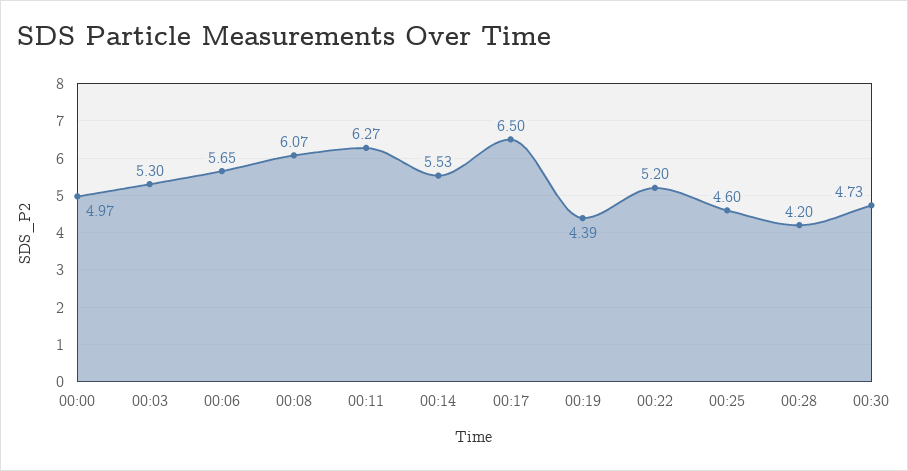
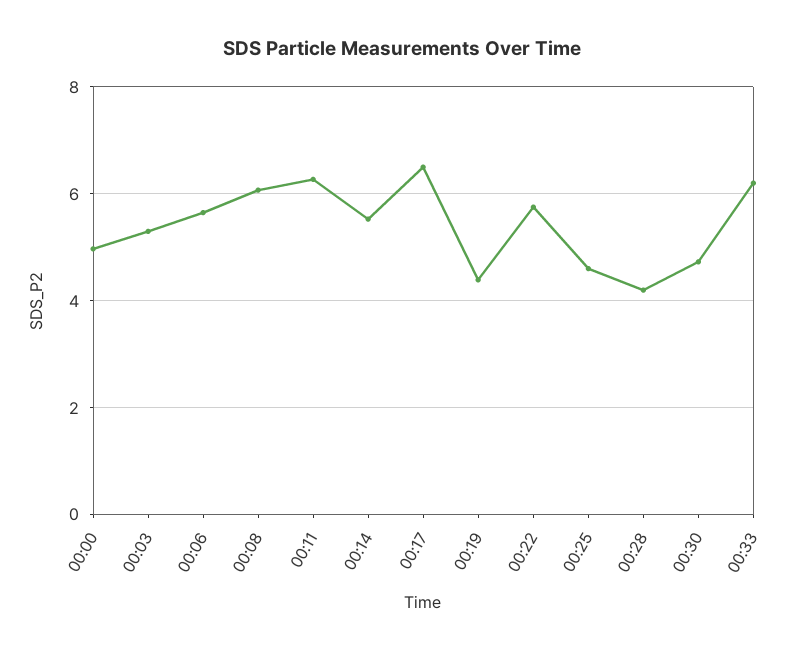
00:22: 5.2 -> 5.8
00:33: none -> 6.2

